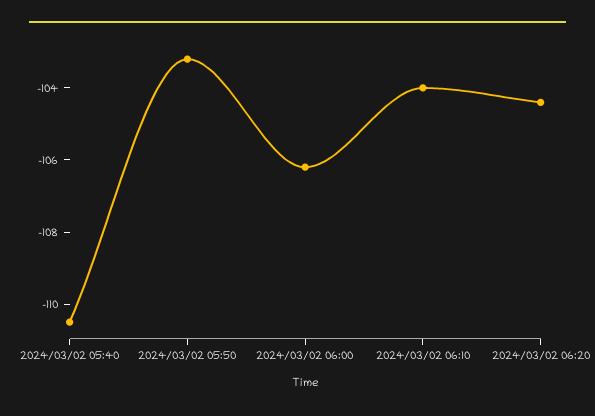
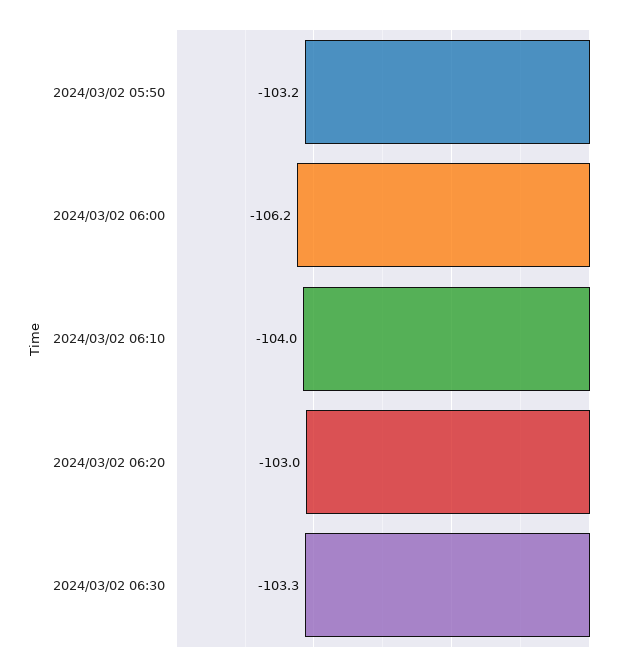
2024/03/02 05:40: -110.5 -> none
2024/03/02 06:20: -104.5 -> -103
2024/03/02 06:30: none -> -103.3

